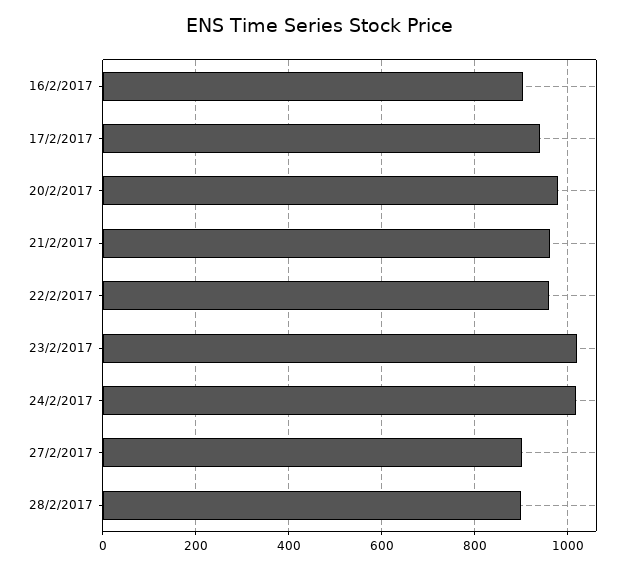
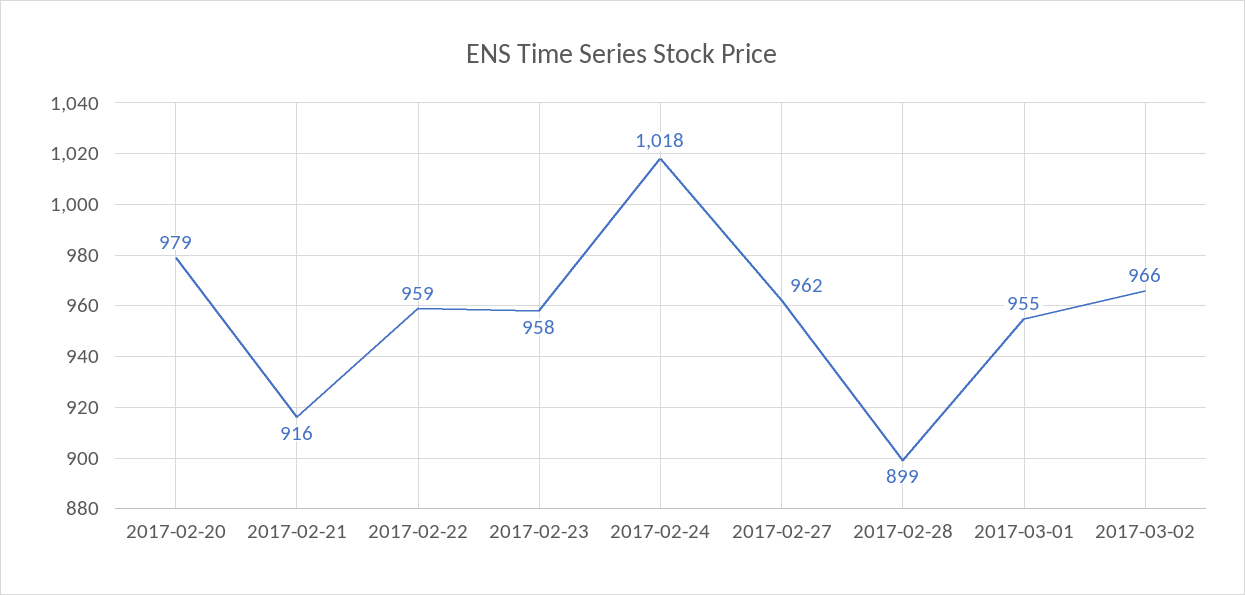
16/2/2017: 900 -> none
17/2/2017: 940 -> none
21/2/2017: 960 -> 916
23/2/2017: 1020 -> 958
27/2/2017: 900 -> 962
2017-03-01: none -> 955
2017-03-02: none -> 966

